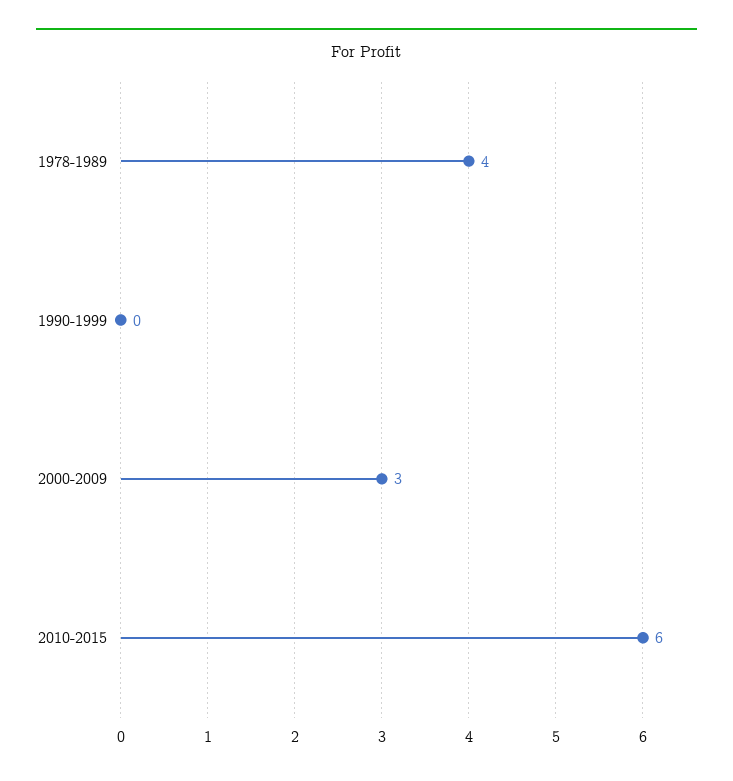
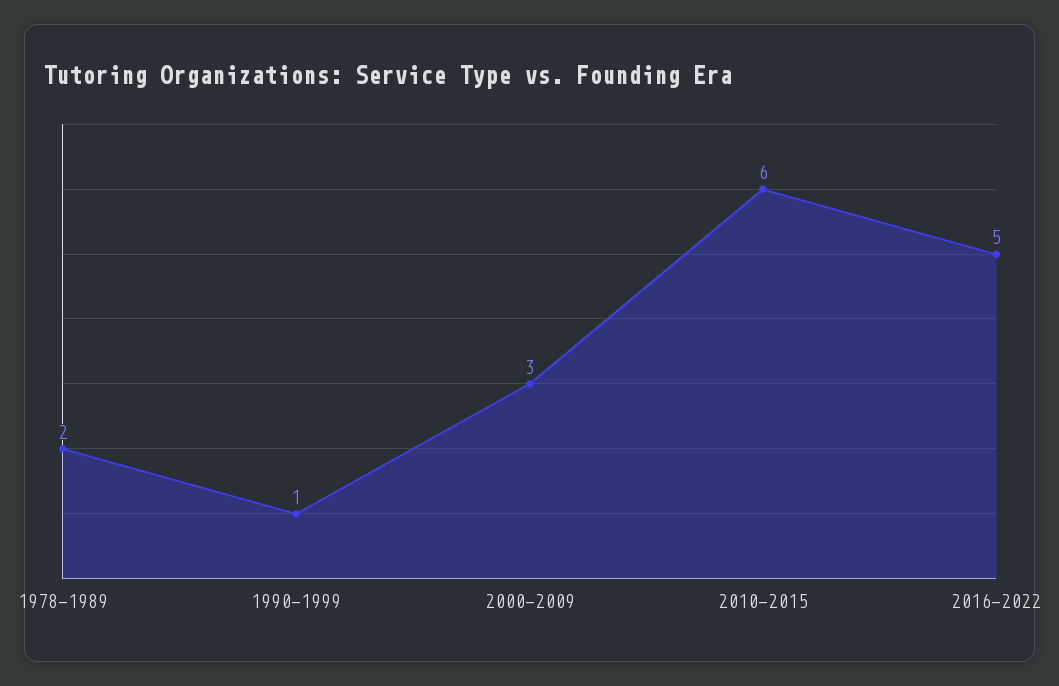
1978-1989: 4 -> 2
1990-1999: 0 -> 1
2016-2022: none -> 5

